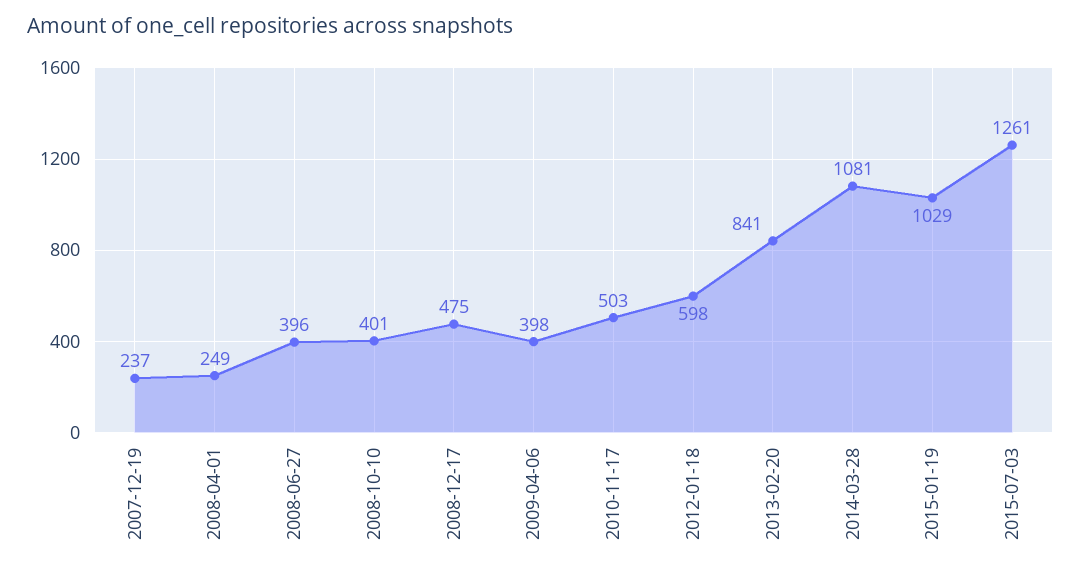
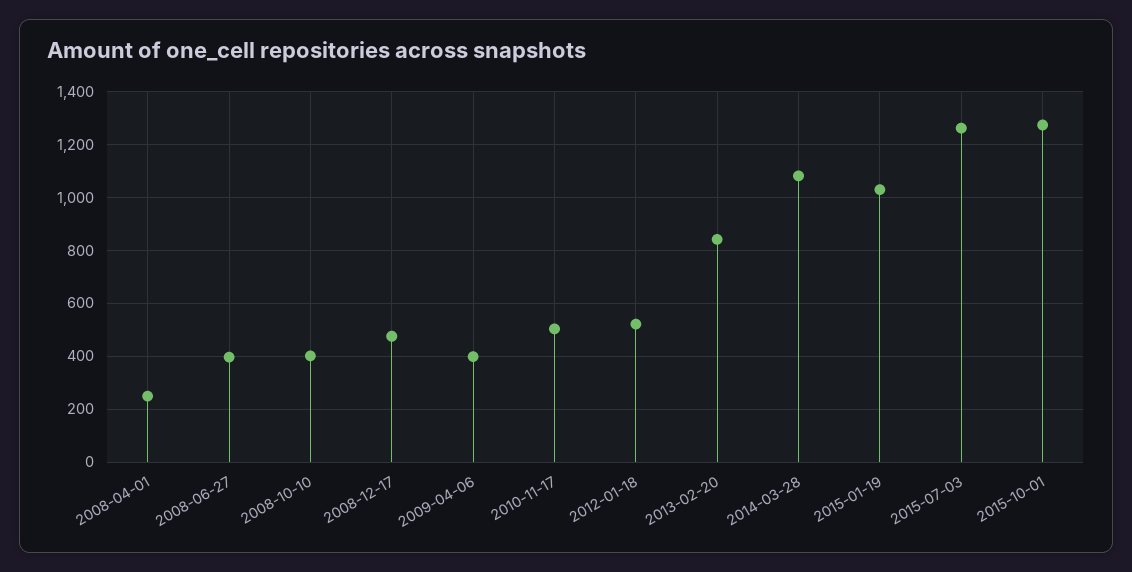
2007-12-19: 237 -> none
2012-01-18: 598 -> 525
2015-10-01: none -> 1275

